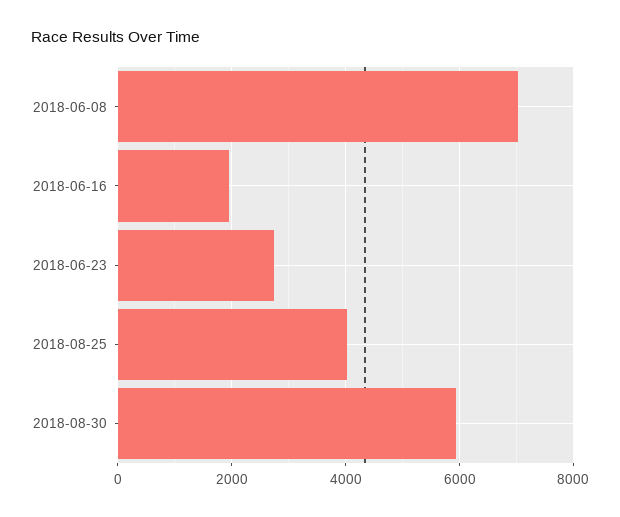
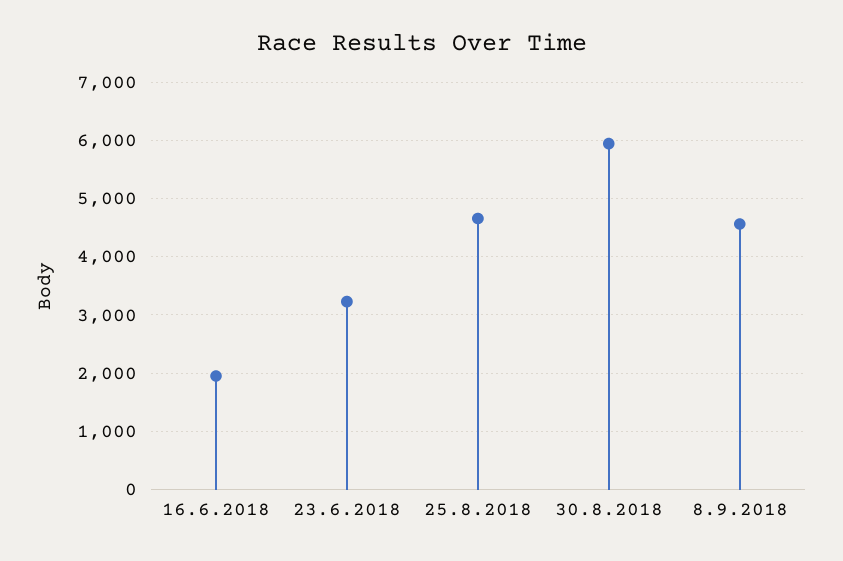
2018-06-08: 7000 -> none
2018-06-23: 2800 -> 3200
2018-08-25: 4000 -> 4600
8.9.2018: none -> 4600

